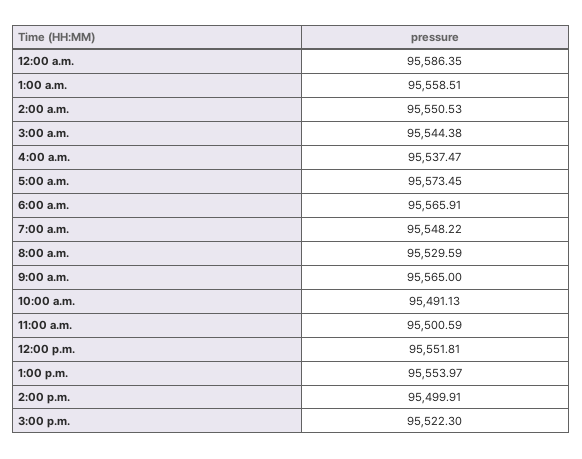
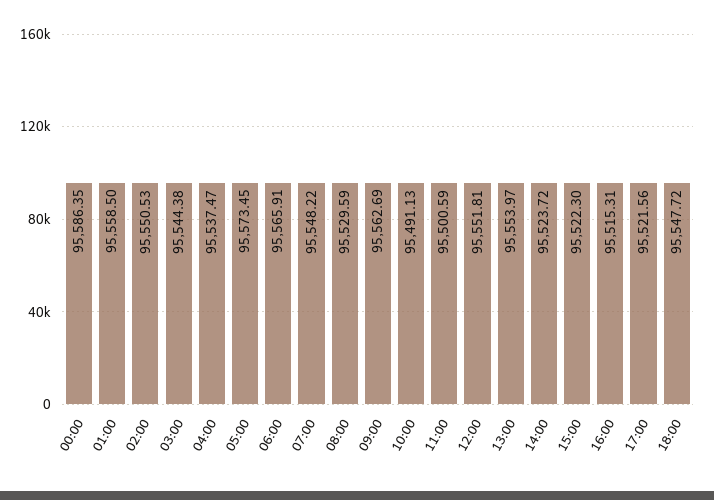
1:00 a.m.: 95558.51 -> 95558.5
9:00 a.m.: 95565 -> 95562.69
2:00 p.m.: 95499.91 -> 95523.72
16:00: none -> 95515.31
17:00: none -> 95521.56
18:00: none -> 95547.72

